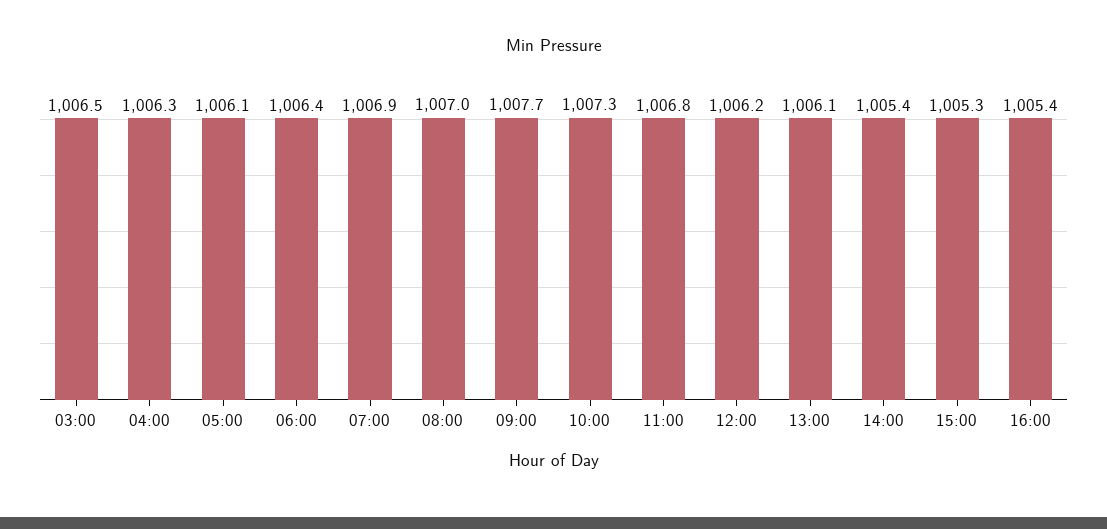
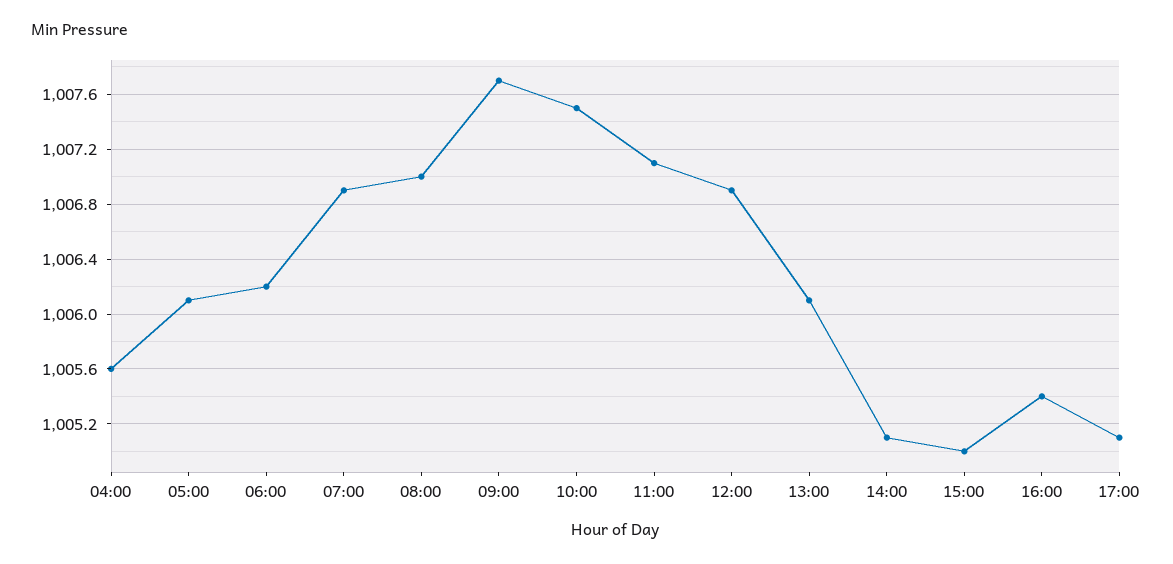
03:00: 1006.5 -> none
04:00: 1006.3 -> 1005.6
06:00: 1006.4 -> 1006.2
10:00: 1007.3 -> 1007.5
11:00: 1006.8 -> 1007.1
12:00: 1006.2 -> 1006.9
14:00: 1005.4 -> 1005.1
15:00: 1005.3 -> 1005
17:00: none -> 1005.1

